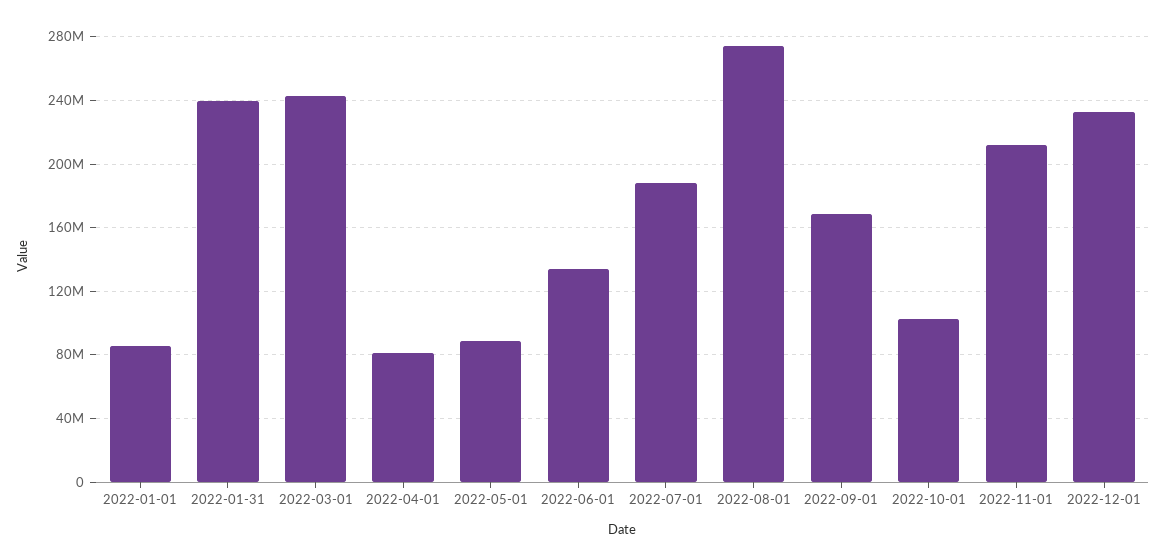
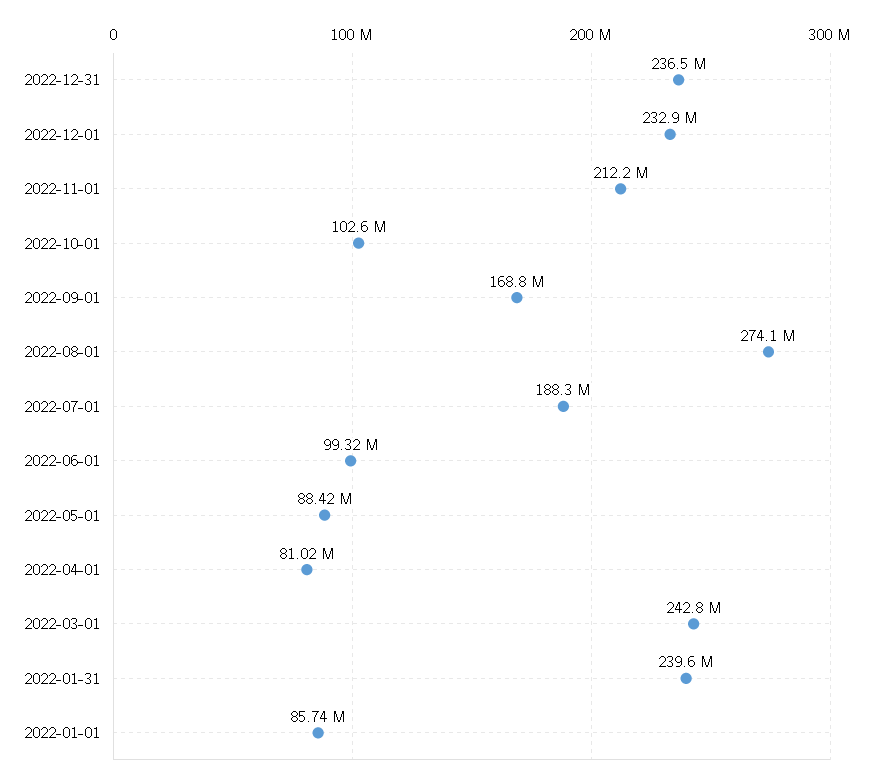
2022-06-01: 135000000 -> 99320000
2022-12-31: none -> 236500000

